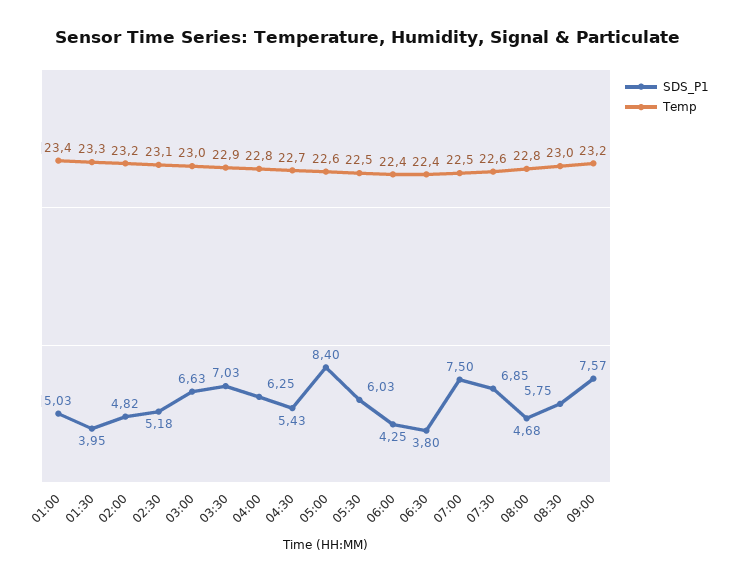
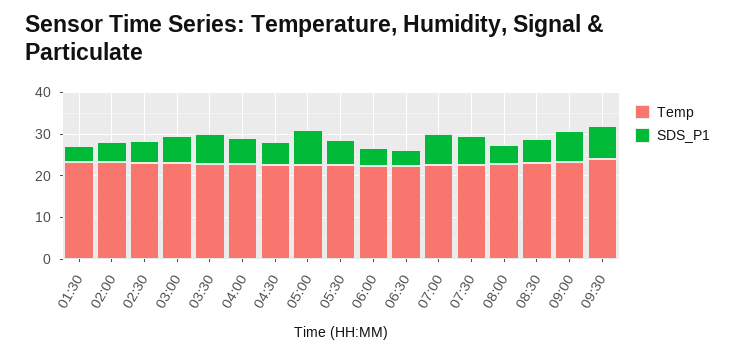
SDS_P1, 01:00: 5.03 -> none
Temp, 01:00: 23.4 -> none
Temp, 09:30: none -> 24
SDS_P1, 09:30: none -> 8

